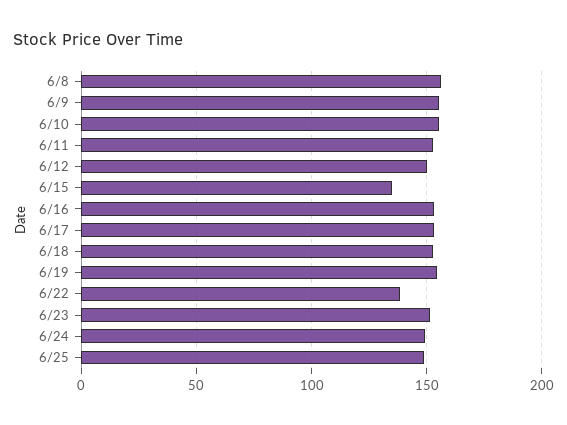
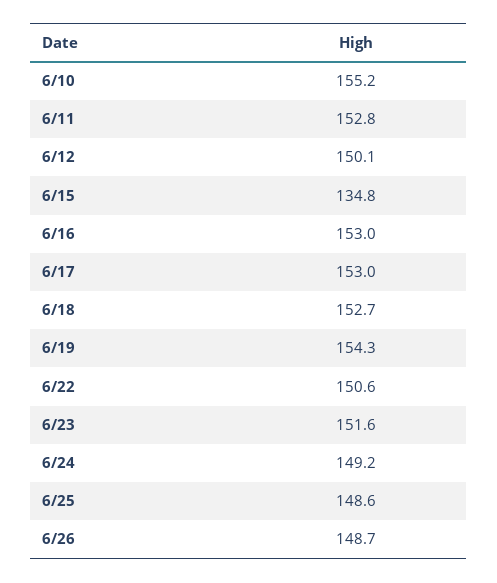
6/8: 155 -> none
6/9: 155 -> none
6/22: 140 -> 150.6
6/26: none -> 148.7

